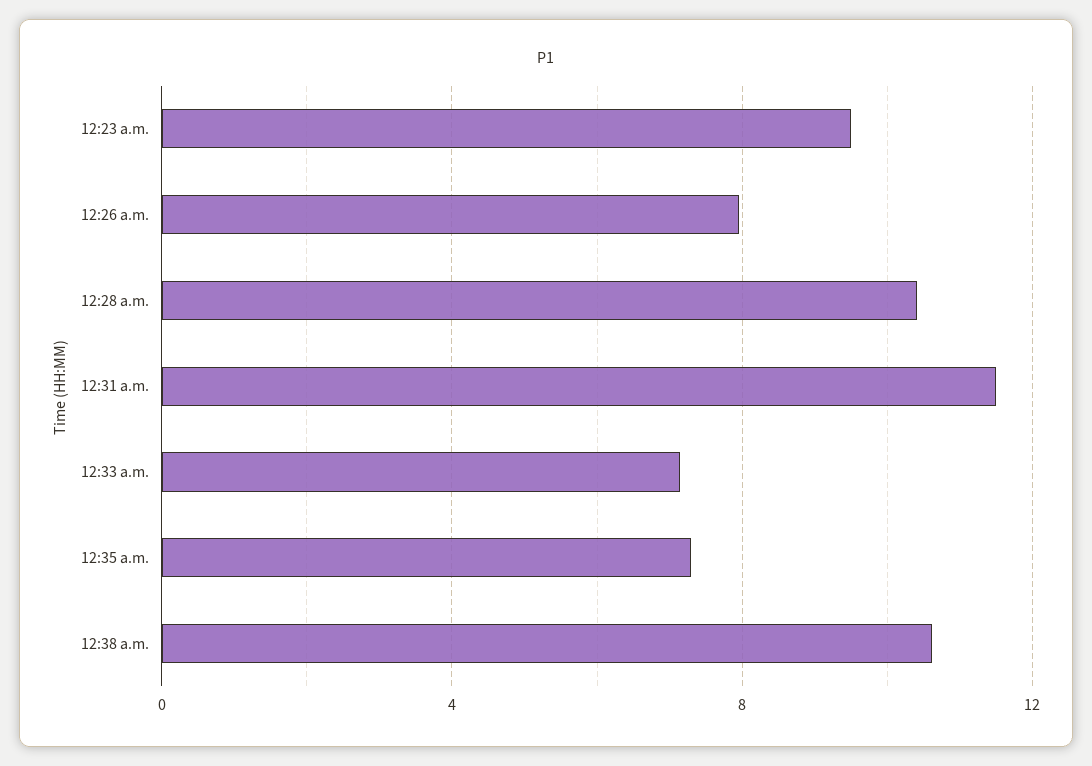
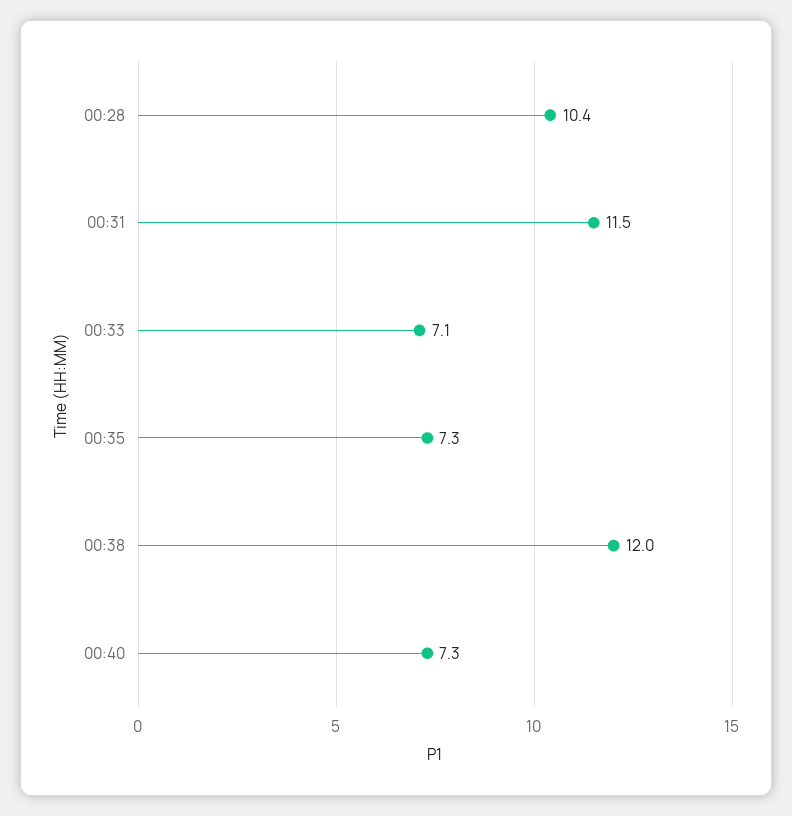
12:23 a.m.: 9.5 -> none
12:26 a.m.: 8 -> none
12:38 a.m.: 10.5 -> 12
00:40: none -> 7.3

